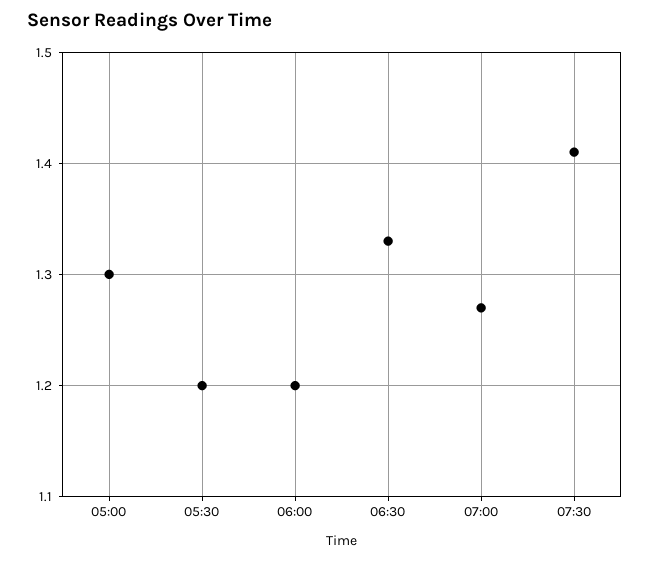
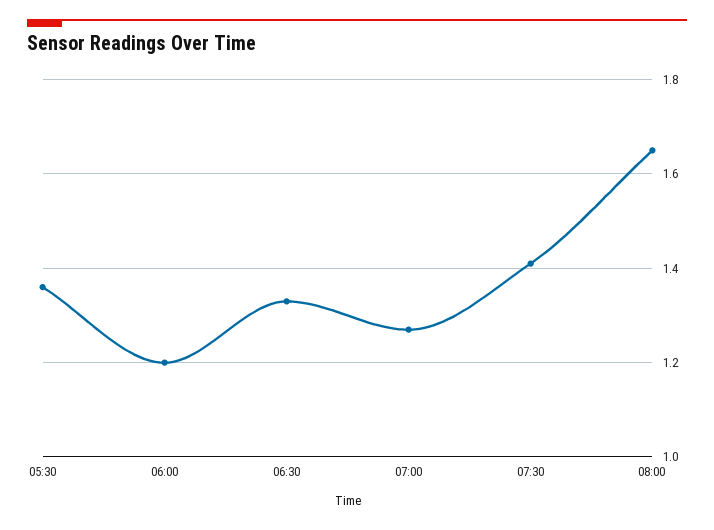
05:00: 1.3 -> none
05:30: 1.2 -> 1.35
08:00: none -> 1.65

